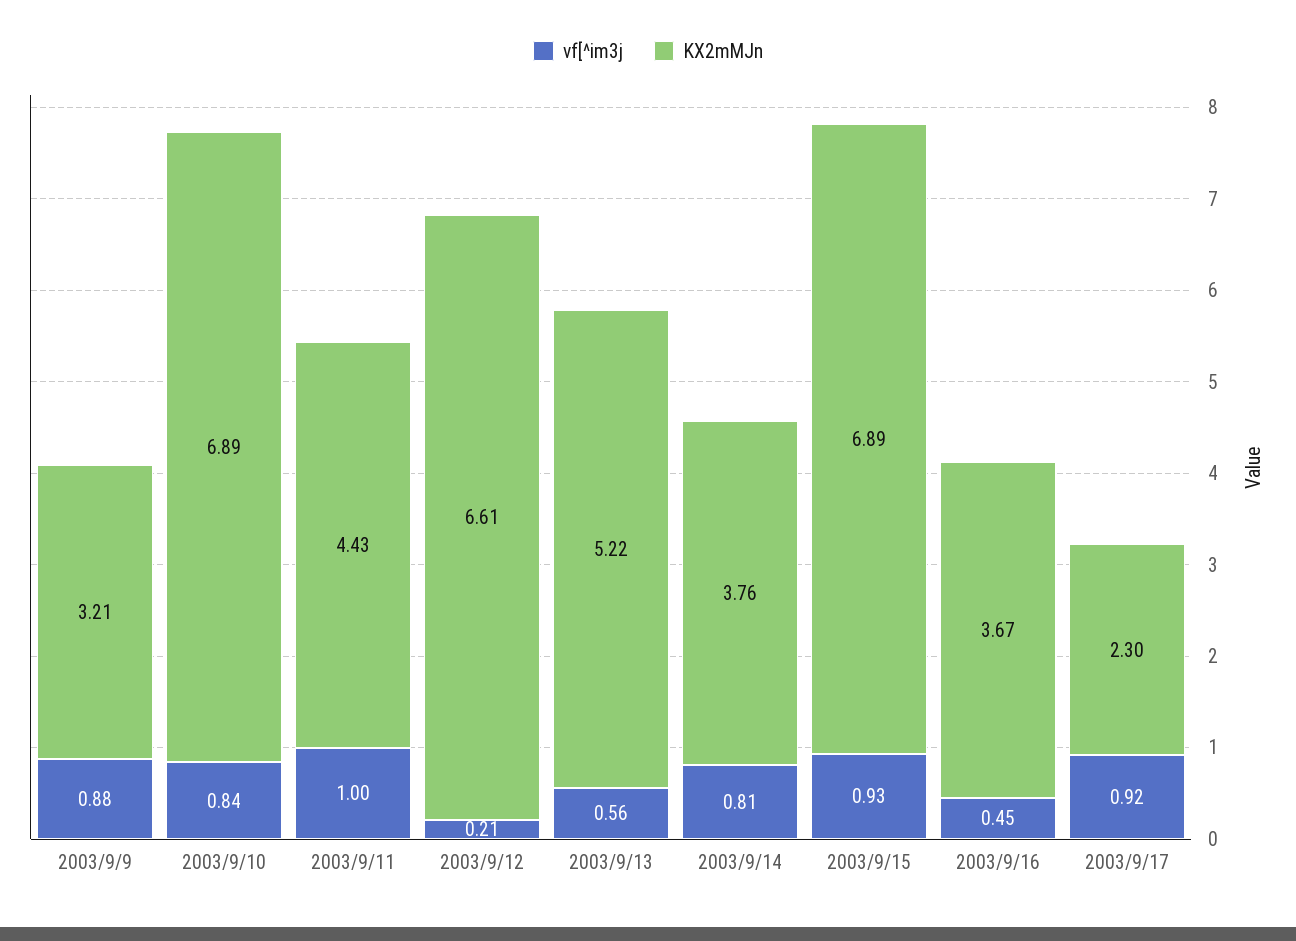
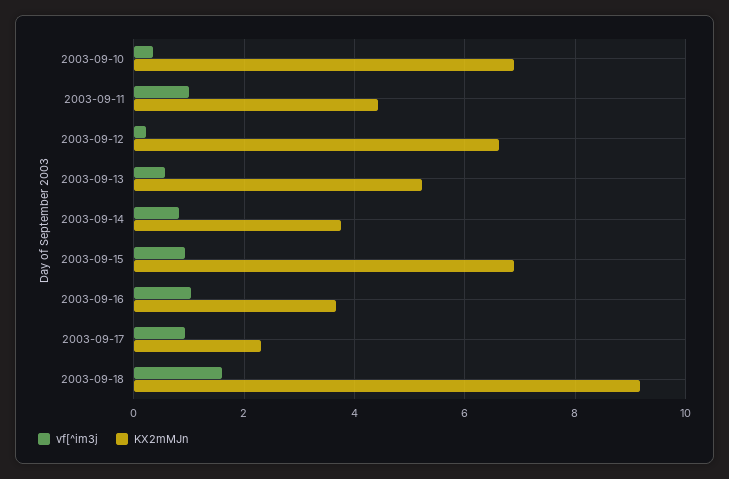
vf[^im3j, 2003/9/9: 0.88 -> none
KX2mMJn, 2003/9/9: 3.21 -> none
vf[^im3j, 2003/9/10: 0.84 -> 0.4
vf[^im3j, 2003/9/16: 0.45 -> 1
vf[^im3j, 2003-09-18: none -> 1.6
KX2mMJn, 2003-09-18: none -> 9.2

